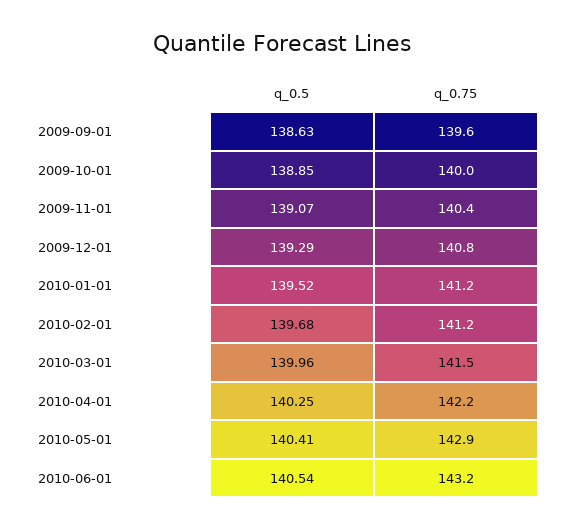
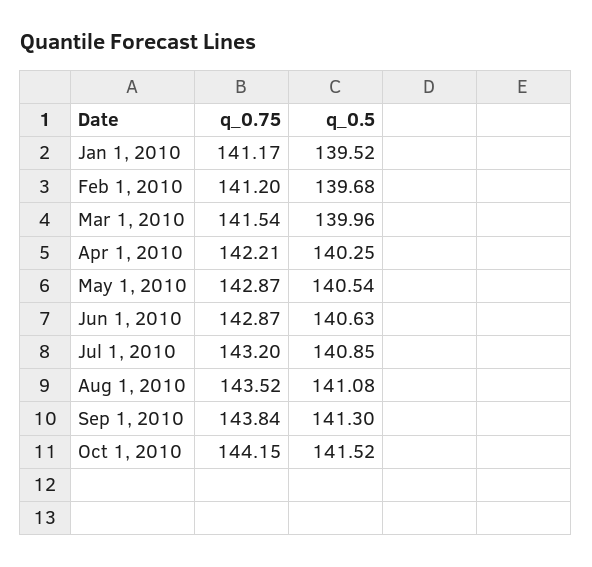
q_0.5, 2009-09-01: 138.63 -> none
q_0.75, 2009-09-01: 139.6 -> none
q_0.5, 2009-10-01: 138.85 -> none
q_0.75, 2009-10-01: 140 -> none
q_0.5, 2009-11-01: 139.07 -> none
q_0.75, 2009-11-01: 140.4 -> none
q_0.5, 2009-12-01: 139.29 -> none
q_0.75, 2009-12-01: 140.8 -> none
q_0.5, 2010-05-01: 140.41 -> 140.54
q_0.5, 2010-06-01: 140.54 -> 140.63
q_0.75, 2010-06-01: 143.2 -> 142.87
q_0.75, Jul 1, 2010: none -> 143.2
q_0.5, Jul 1, 2010: none -> 140.85
q_0.75, Aug 1, 2010: none -> 143.52
q_0.5, Aug 1, 2010: none -> 141.08
q_0.75, Sep 1, 2010: none -> 143.84
q_0.5, Sep 1, 2010: none -> 141.3
q_0.75, Oct 1, 2010: none -> 144.15
q_0.5, Oct 1, 2010: none -> 141.52

